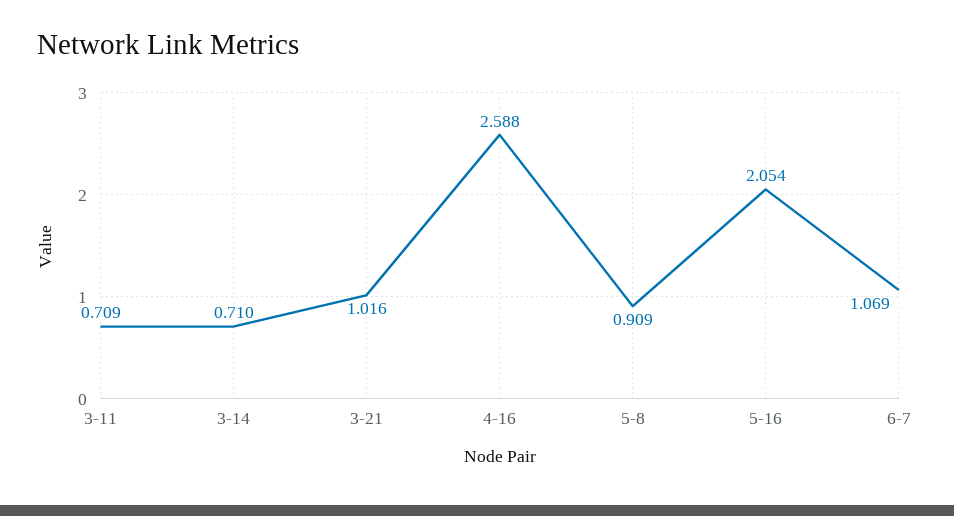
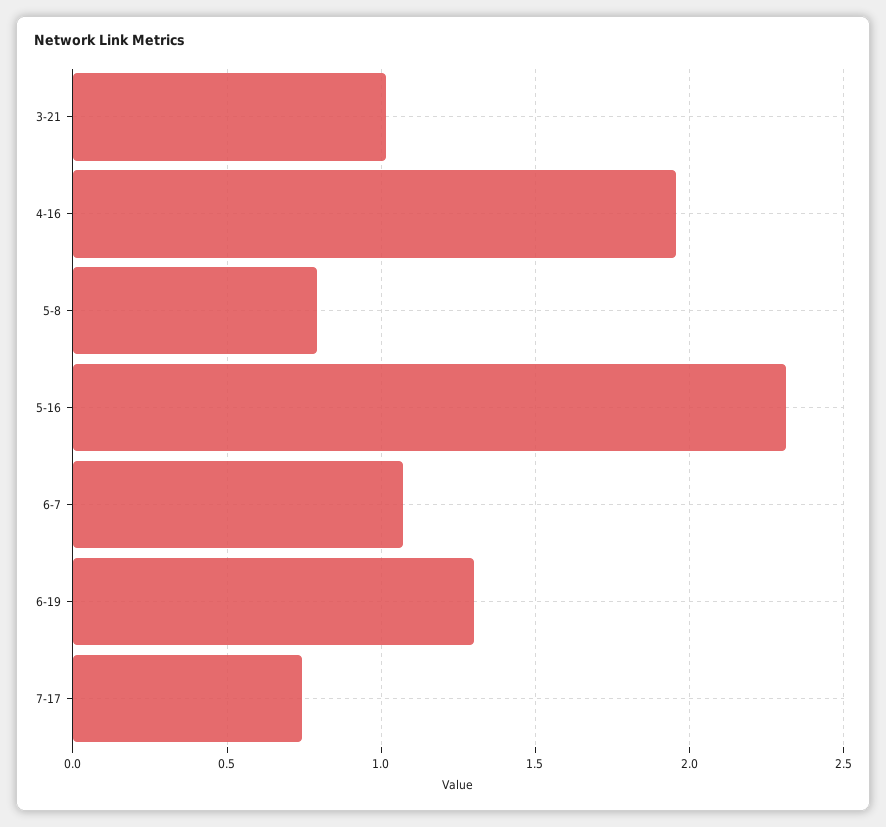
3-11: 0.709 -> none
3-14: 0.71 -> none
4-16: 2.588 -> 1.95
5-8: 0.909 -> 0.8
5-16: 2.054 -> 2.3
6-19: none -> 1.3
7-17: none -> 0.75

